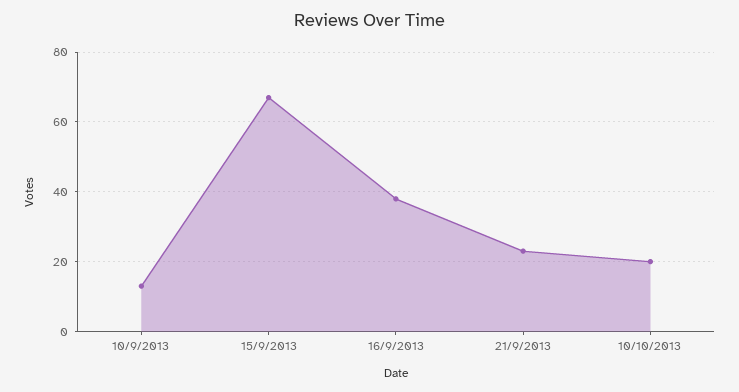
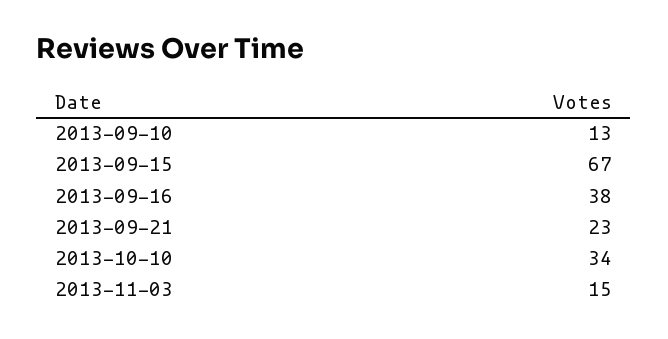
10/10/2013: 20 -> 34
2013-11-03: none -> 15

